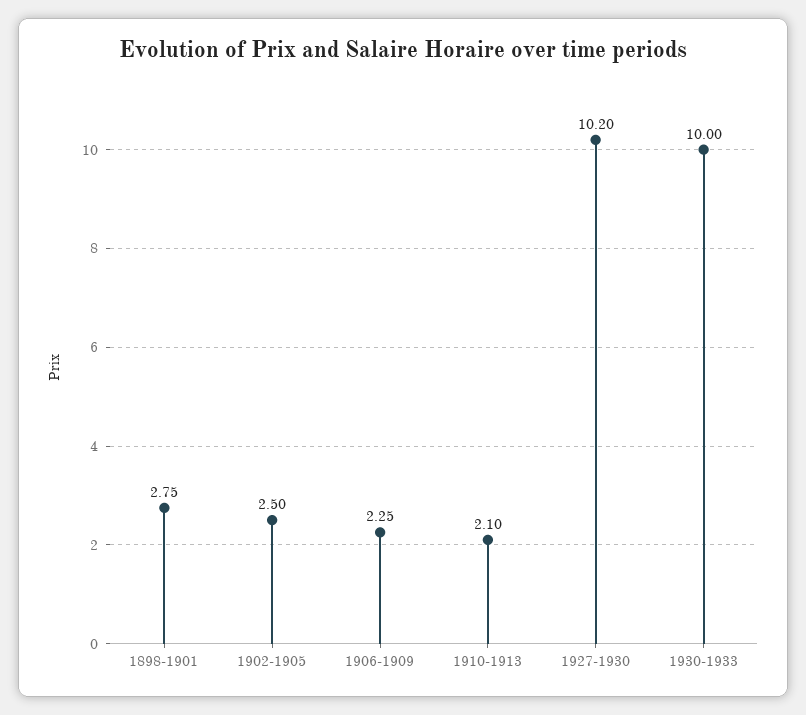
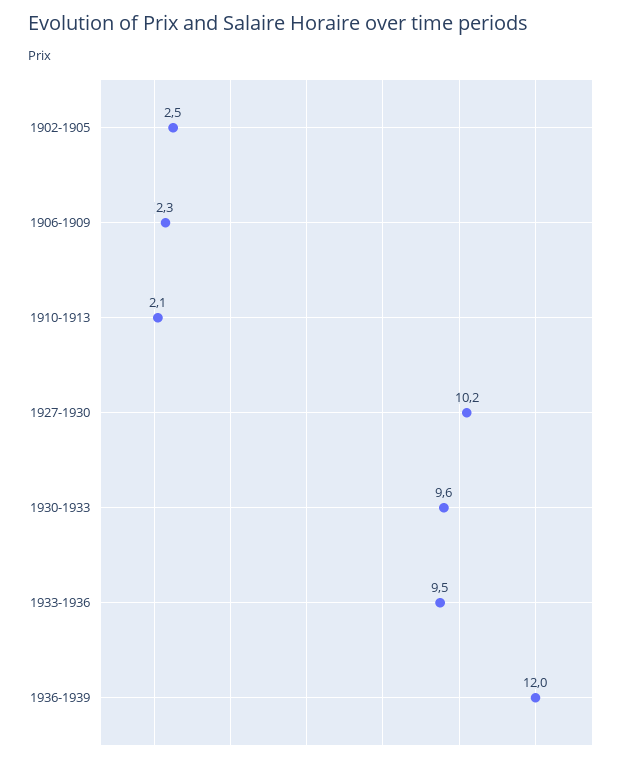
1898-1901: 2.75 -> none
1930-1933: 10 -> 9.6
1933-1936: none -> 9.5
1936-1939: none -> 12

